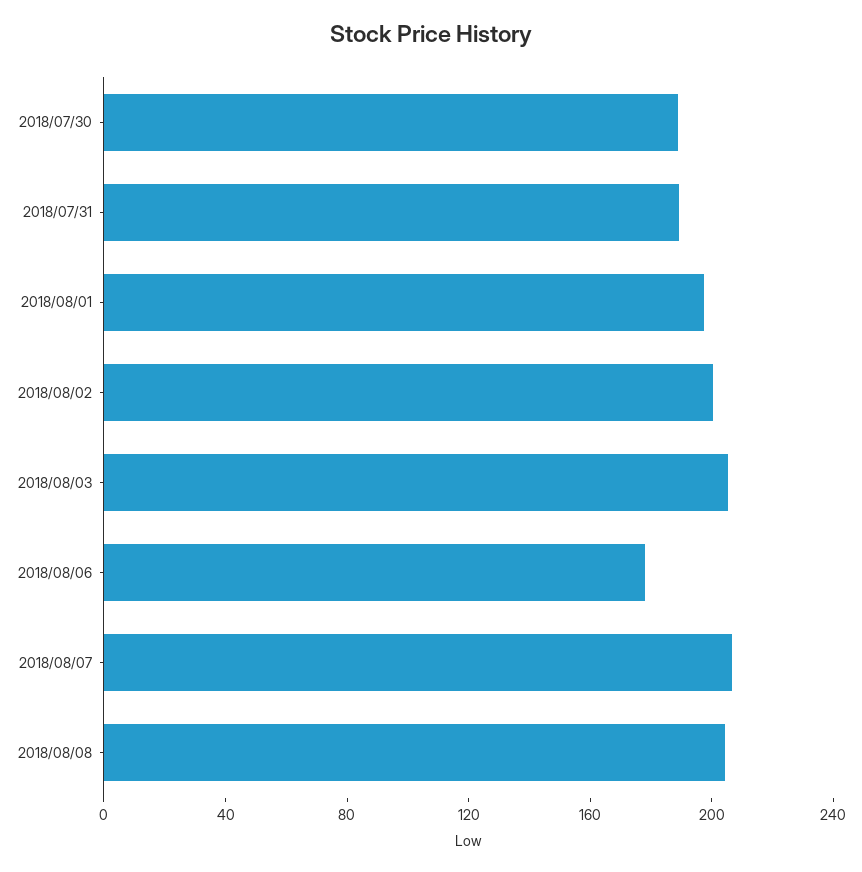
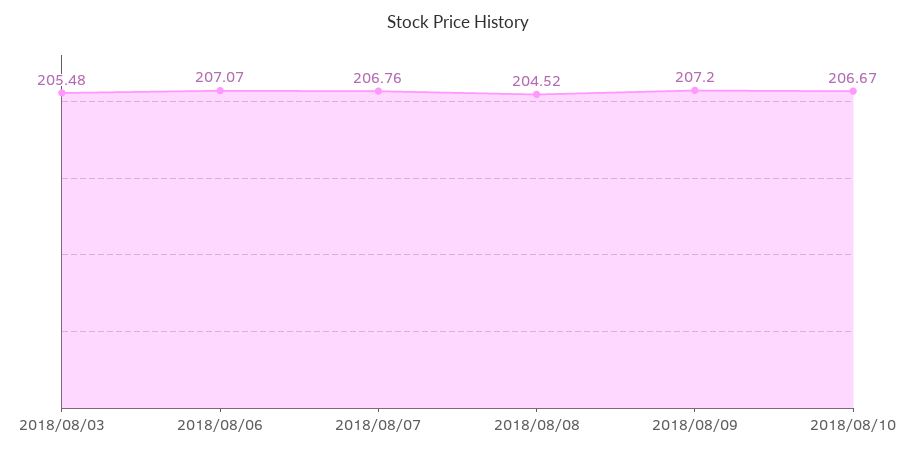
2018/07/30: 190 -> none
2018/07/31: 190 -> none
2018/08/01: 200 -> none
2018/08/02: 200 -> none
2018/08/06: 180 -> 207.07
2018/08/09: none -> 207.2
2018/08/10: none -> 206.67

